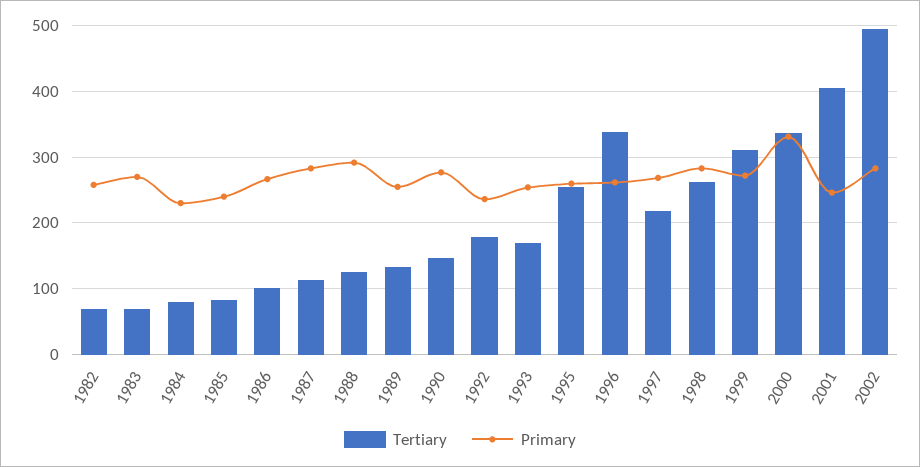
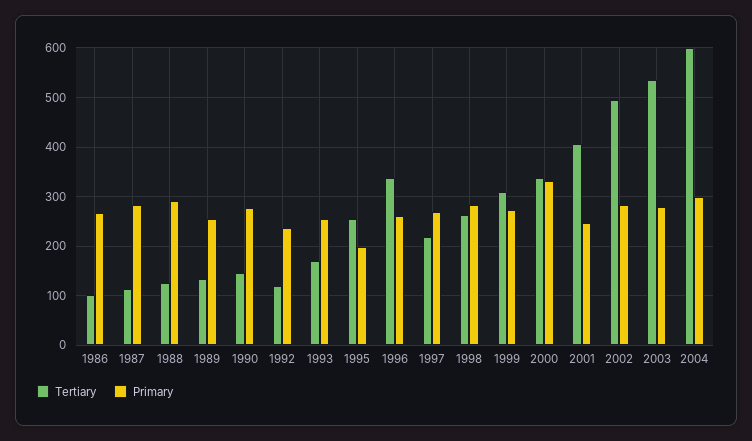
Tertiary, 1982: 70 -> none
Primary, 1982: 260 -> none
Tertiary, 1983: 70 -> none
Primary, 1983: 270 -> none
Tertiary, 1984: 80 -> none
Primary, 1984: 230 -> none
Tertiary, 1985: 80 -> none
Primary, 1985: 240 -> none
Tertiary, 1992: 180 -> 120
Primary, 1995: 260 -> 200
Tertiary, 2003: none -> 540
Primary, 2003: none -> 280
Tertiary, 2004: none -> 600
Primary, 2004: none -> 300

